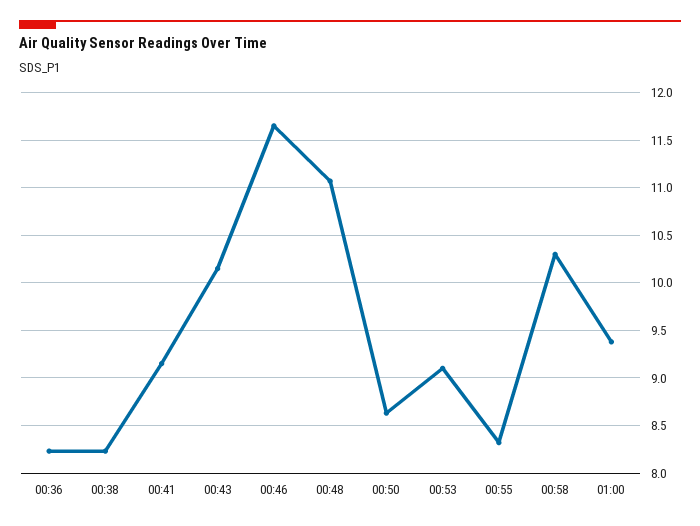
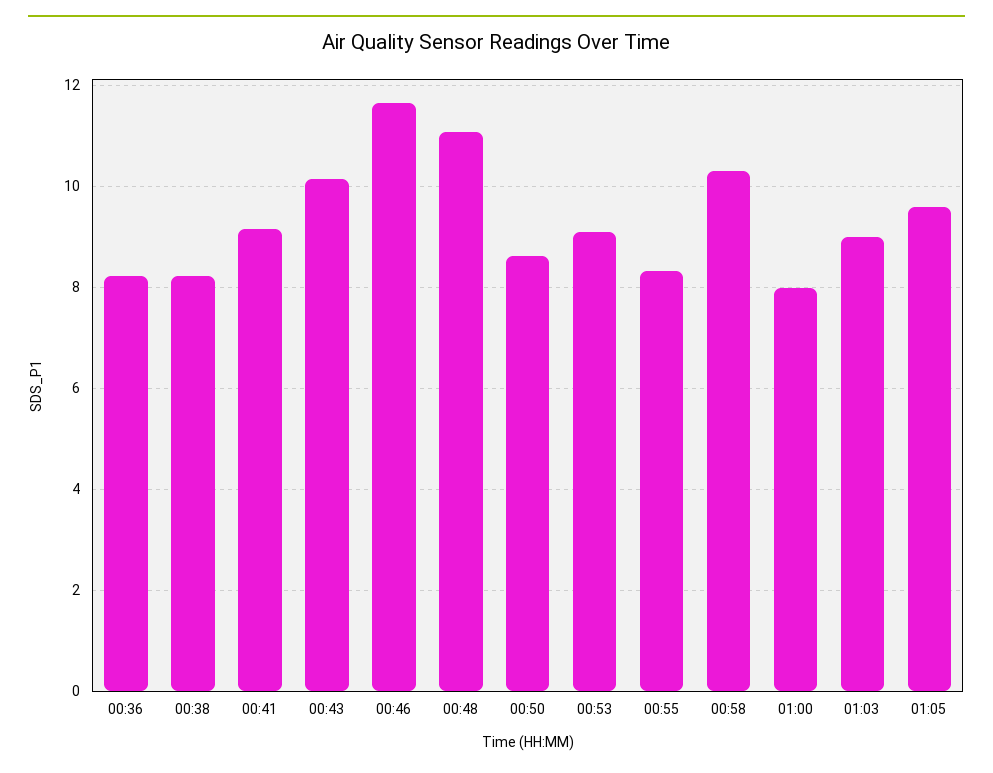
01:00: 9.4 -> 8
01:03: none -> 9
01:05: none -> 9.6

